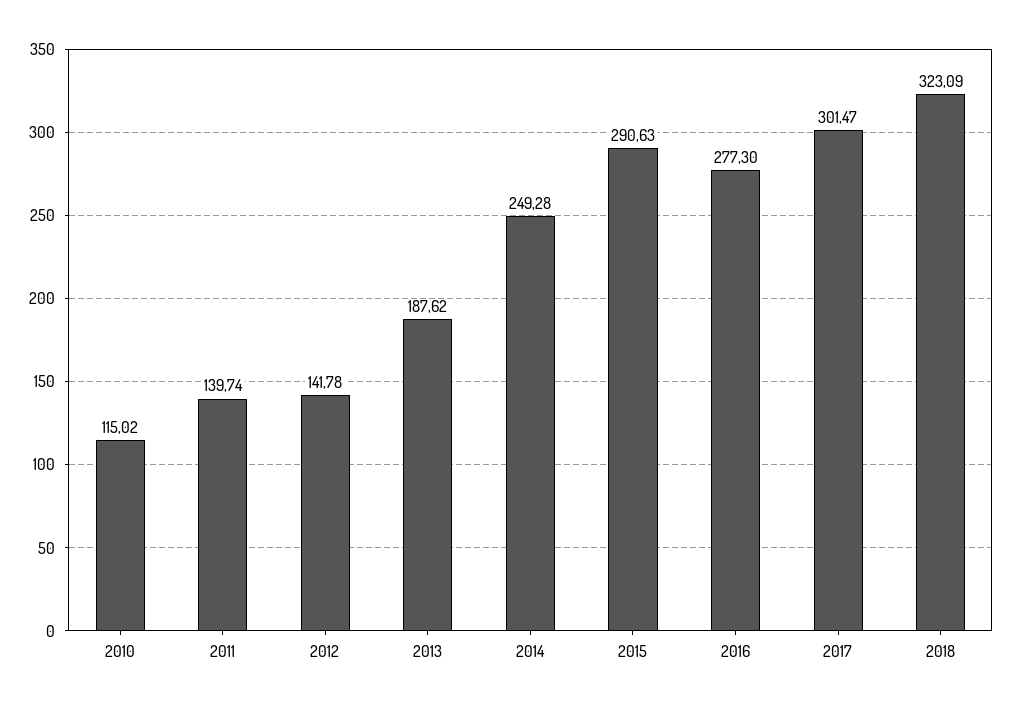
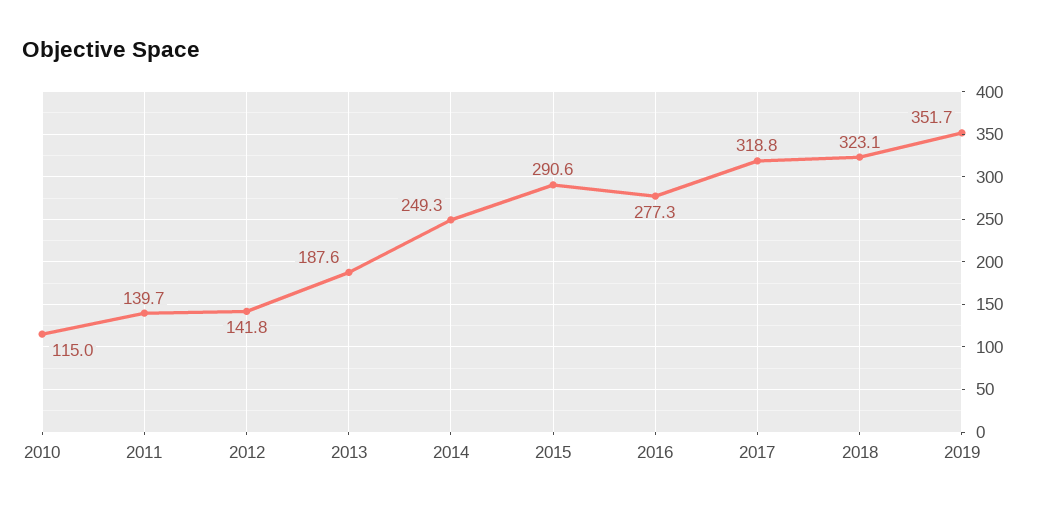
2017: 301.47 -> 318.8
2019: none -> 351.7

